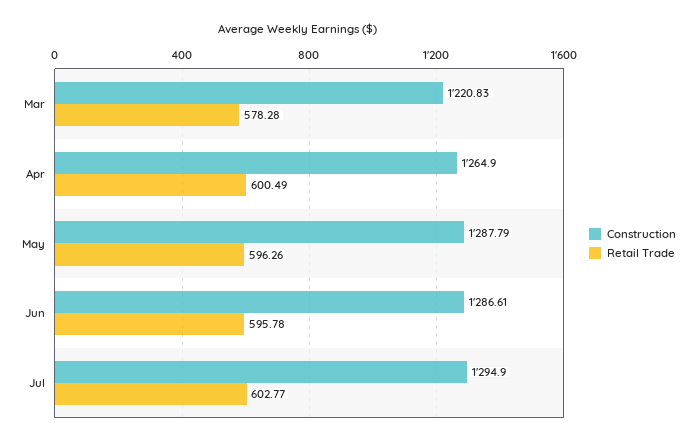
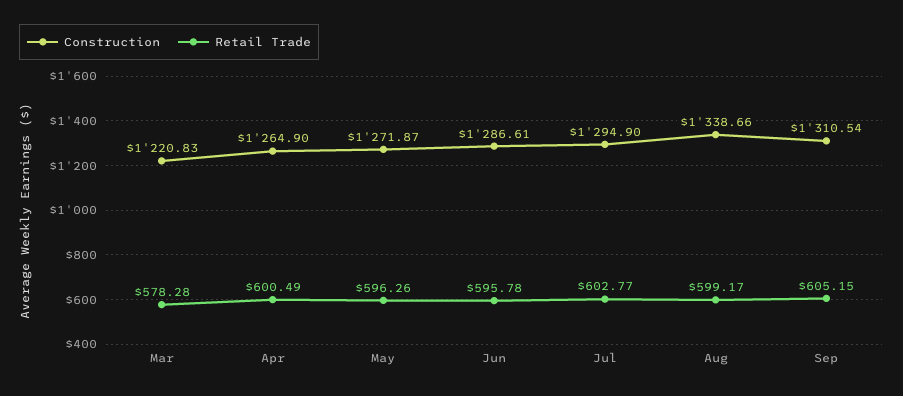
Construction, May: 1287.79 -> 1271.87
Construction, Aug: none -> 1338.66
Retail Trade, Aug: none -> 599.17
Construction, Sep: none -> 1310.54
Retail Trade, Sep: none -> 605.15

